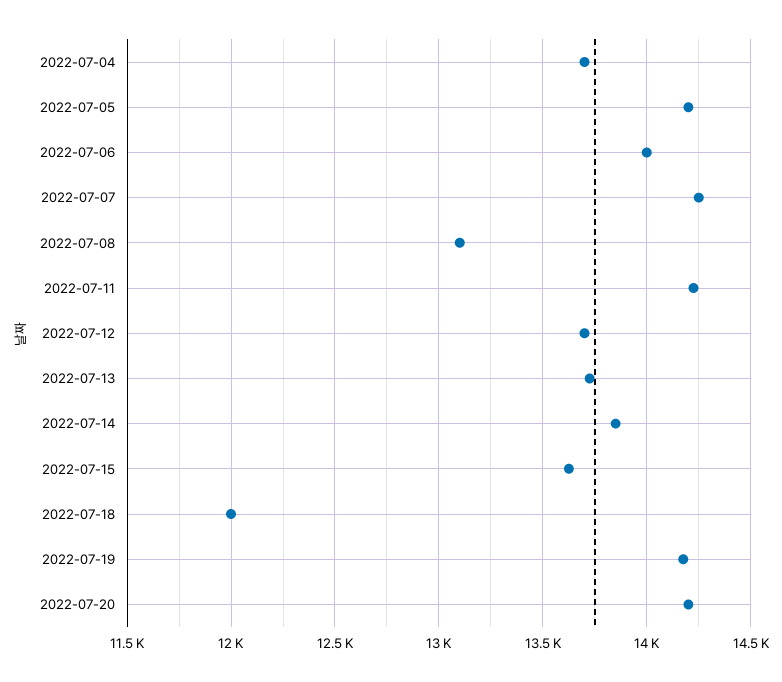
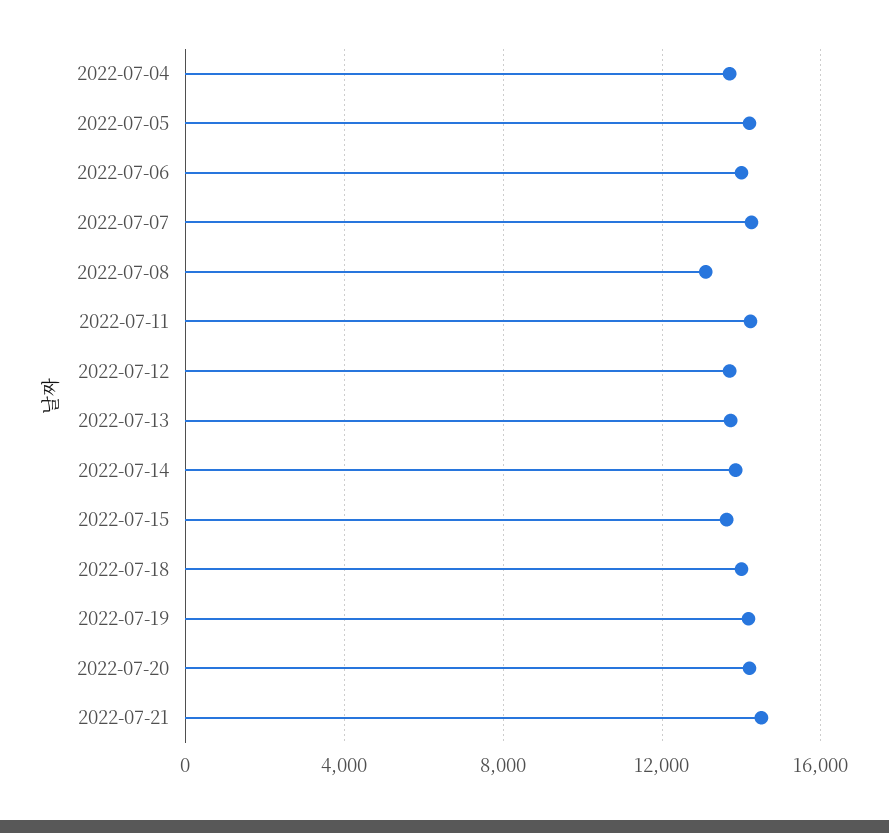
2022-07-18: 12000 -> 14000
2022-07-21: none -> 14500

